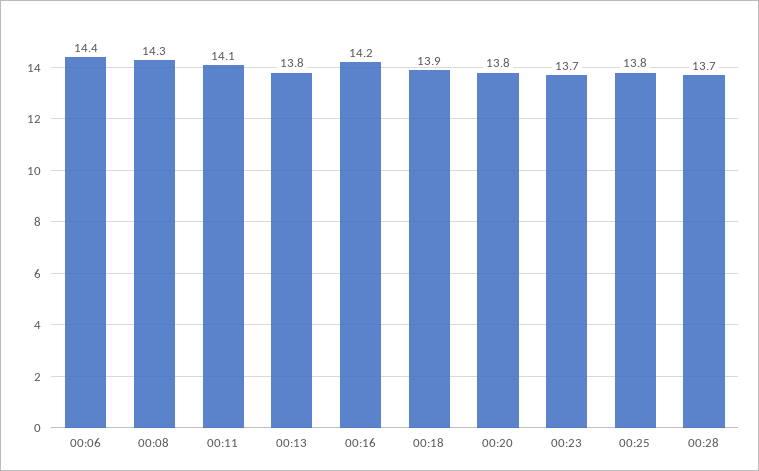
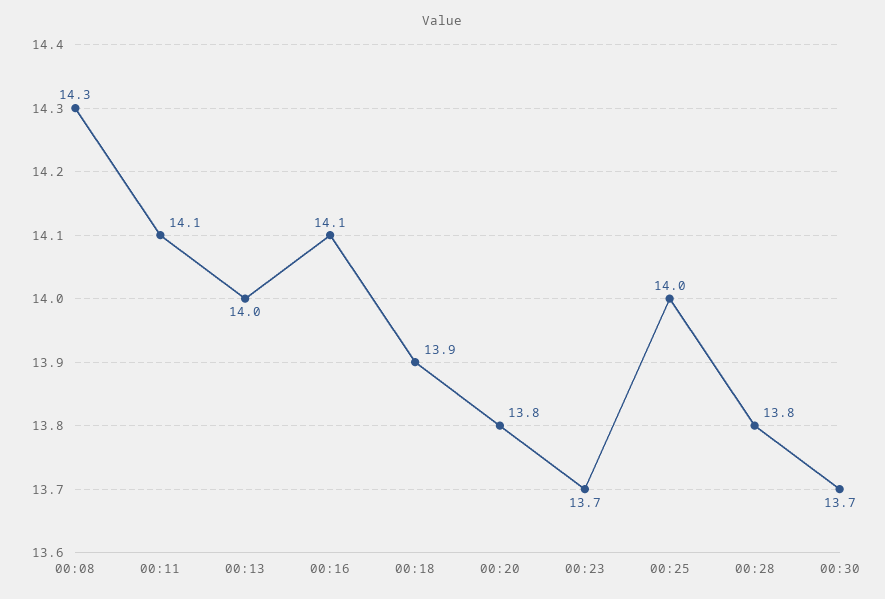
00:06: 14.4 -> none
00:13: 13.8 -> 14
00:16: 14.2 -> 14.1
00:25: 13.8 -> 14
00:28: 13.7 -> 13.8
00:30: none -> 13.7

